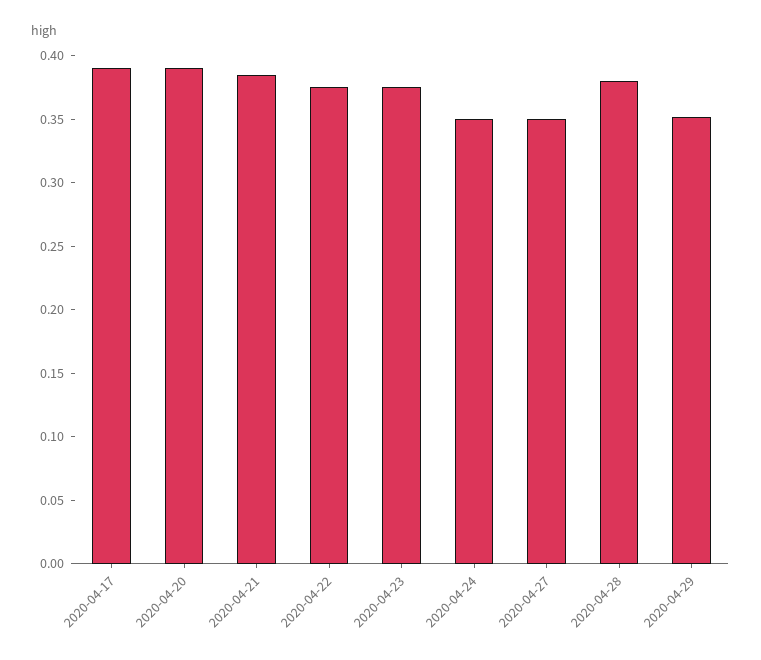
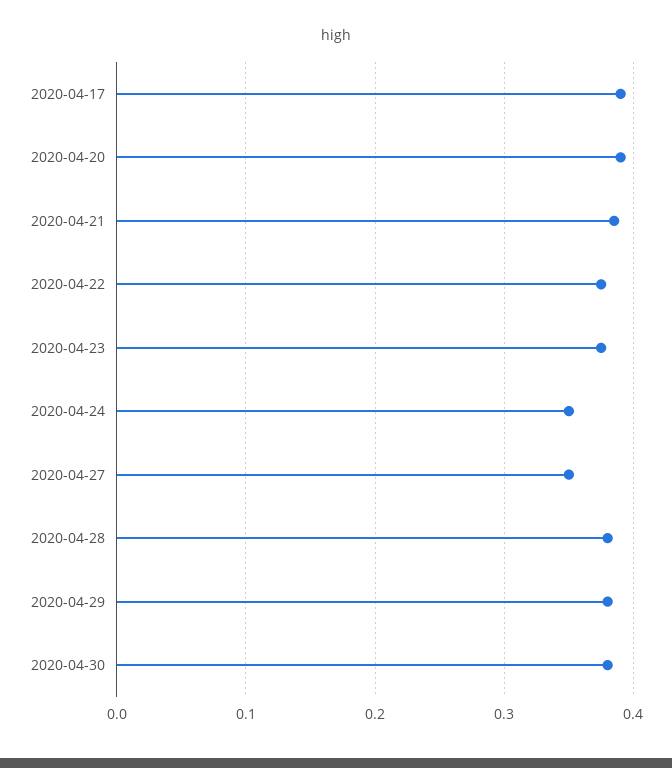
2020-04-29: 0.35 -> 0.38
2020-04-30: none -> 0.38

